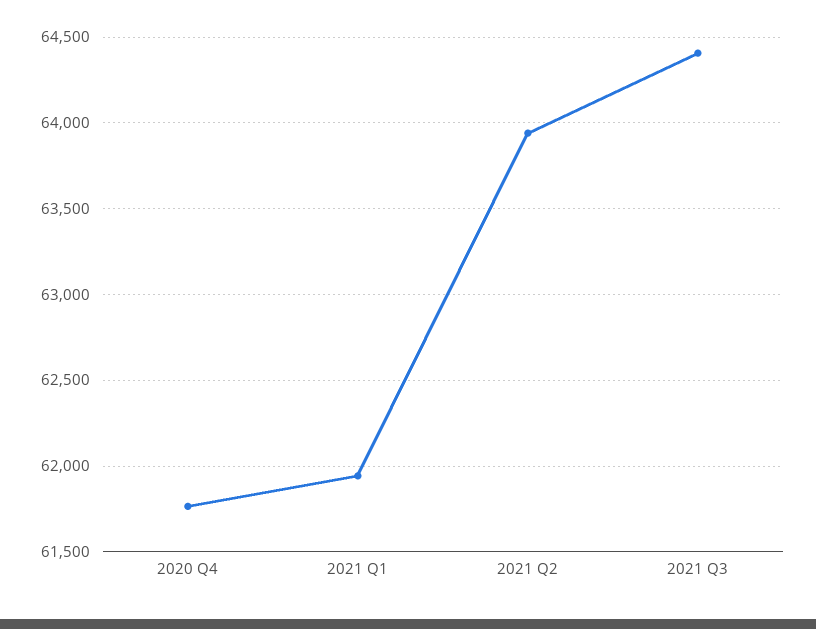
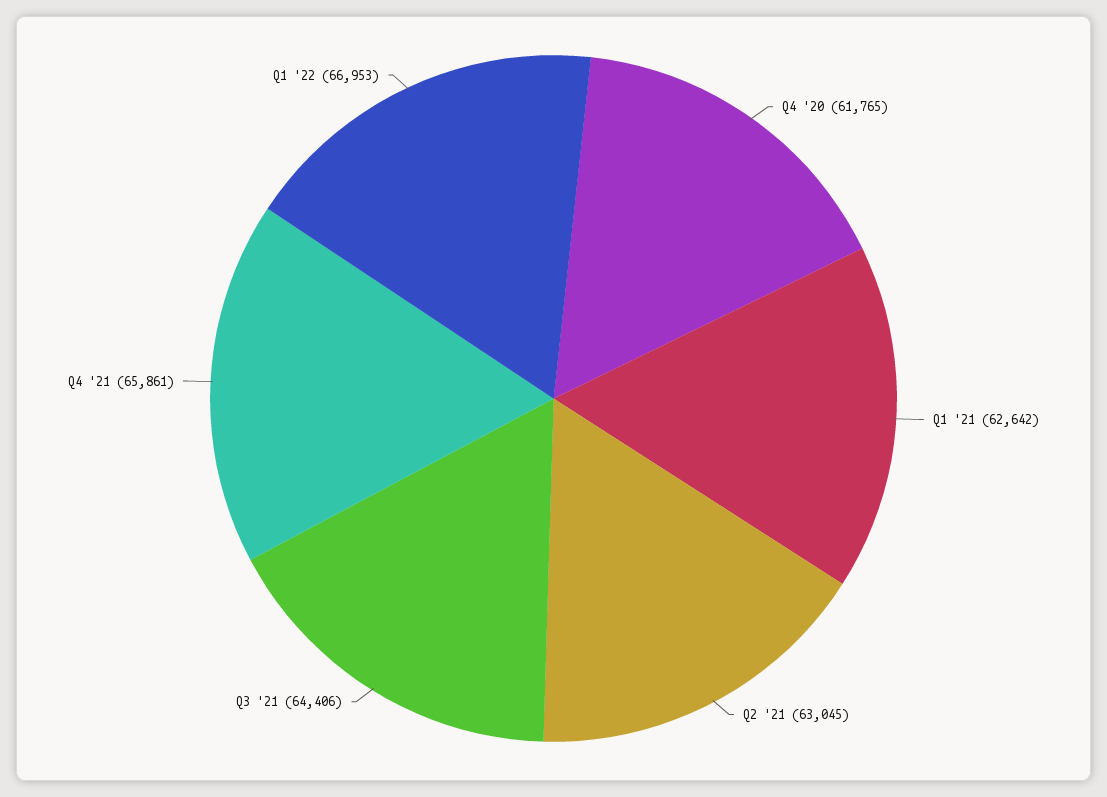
2021 Q1: 61950 -> 62642
2021 Q2: 63950 -> 63045
Q4 '21: none -> 65861
Q1 '22: none -> 66953

